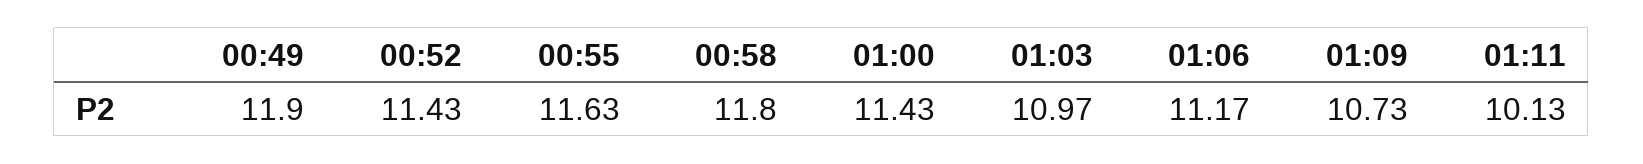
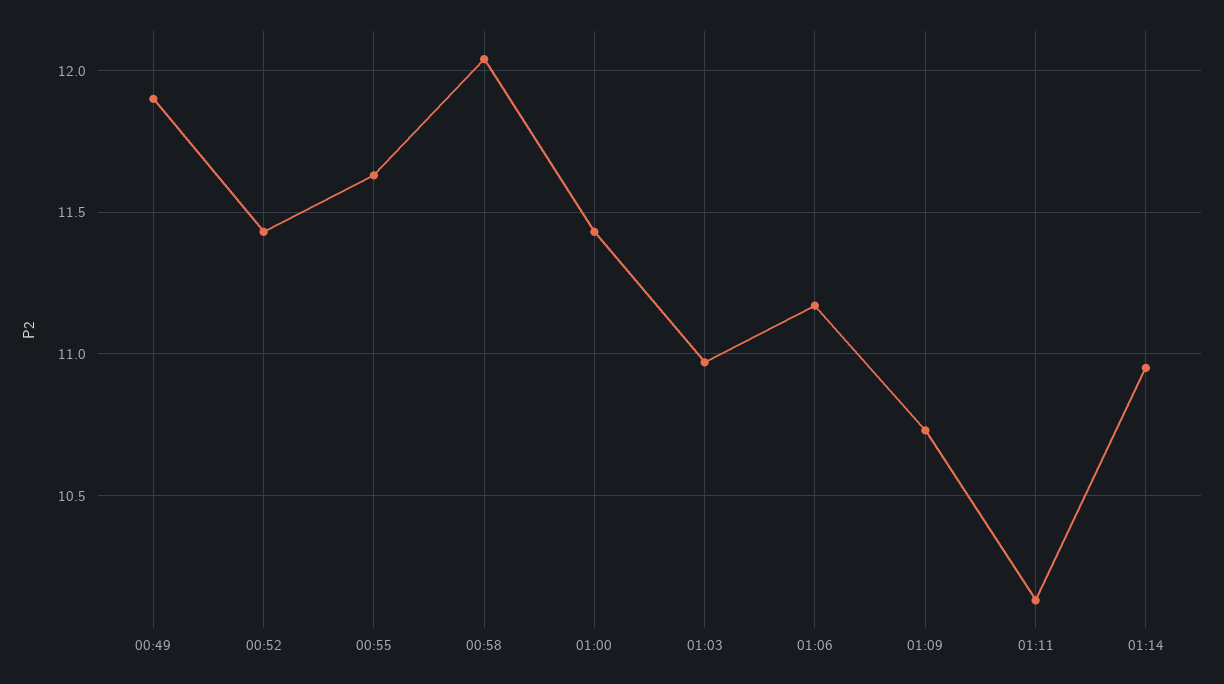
00:58: 11.8 -> 12.05
01:14: none -> 10.95

